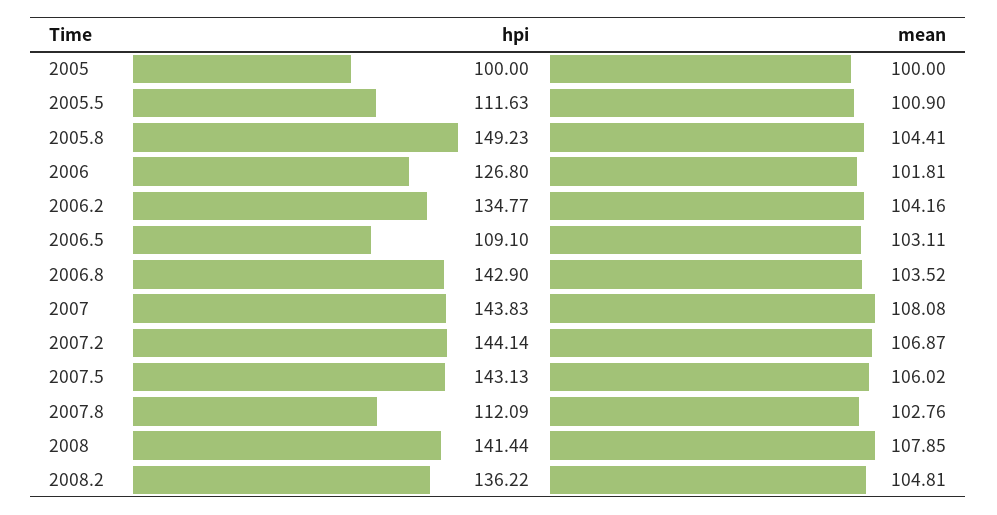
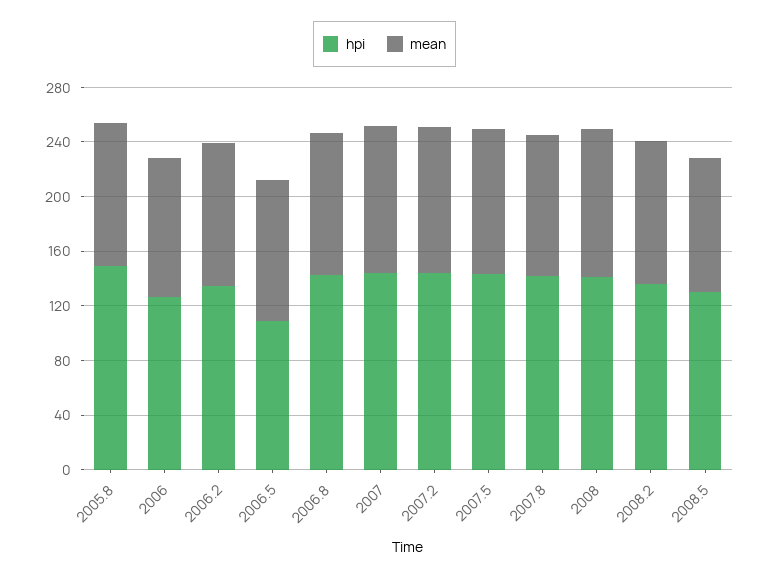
hpi, 2005: 100 -> none
mean, 2005: 100 -> none
hpi, 2005.5: 111.63 -> none
mean, 2005.5: 100.9 -> none
hpi, 2007.8: 112.09 -> 140
hpi, 2008.5: none -> 130
mean, 2008.5: none -> 100

